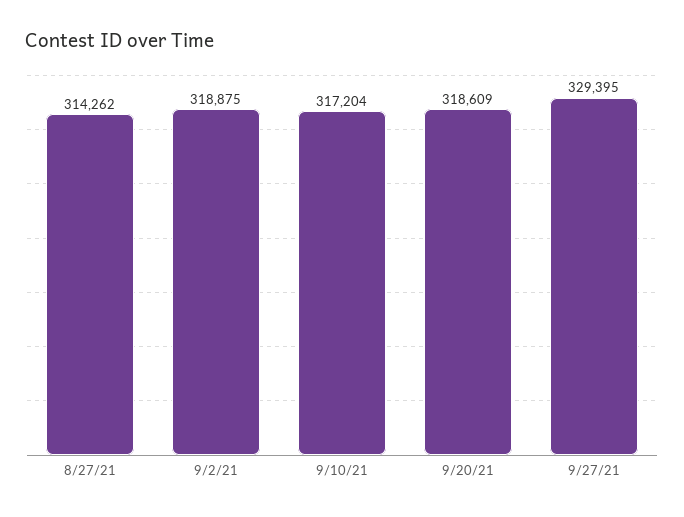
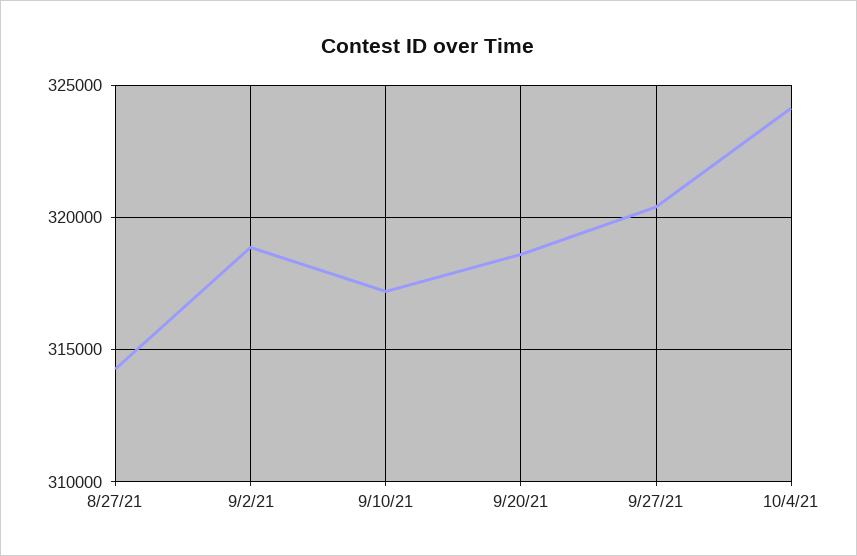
9/27/21: 329395 -> 320500
10/4/21: none -> 324000

